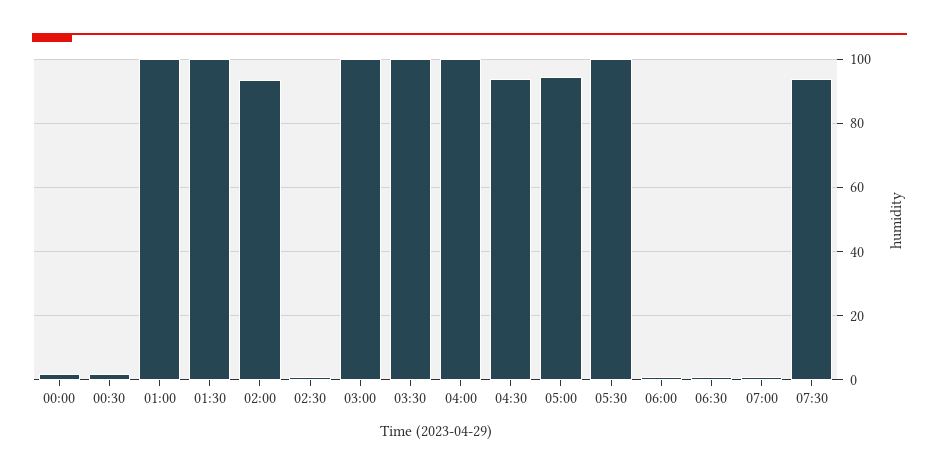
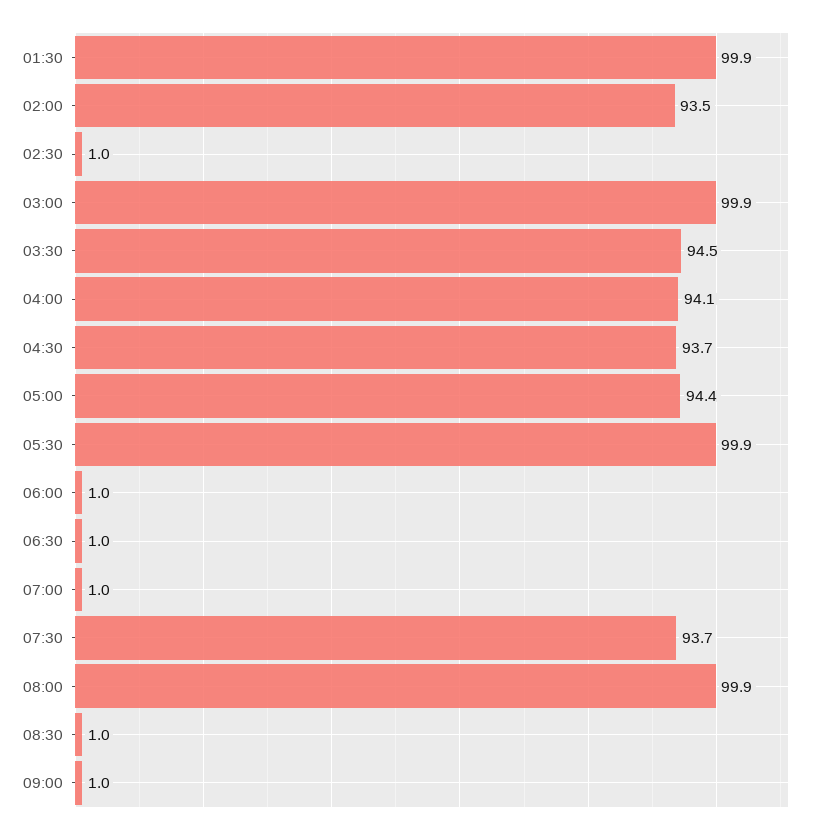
00:00: 2 -> none
00:30: 2 -> none
01:00: 100 -> none
03:30: 100 -> 94.5
04:00: 100 -> 94.1
08:00: none -> 99.9
08:30: none -> 1
09:00: none -> 1

